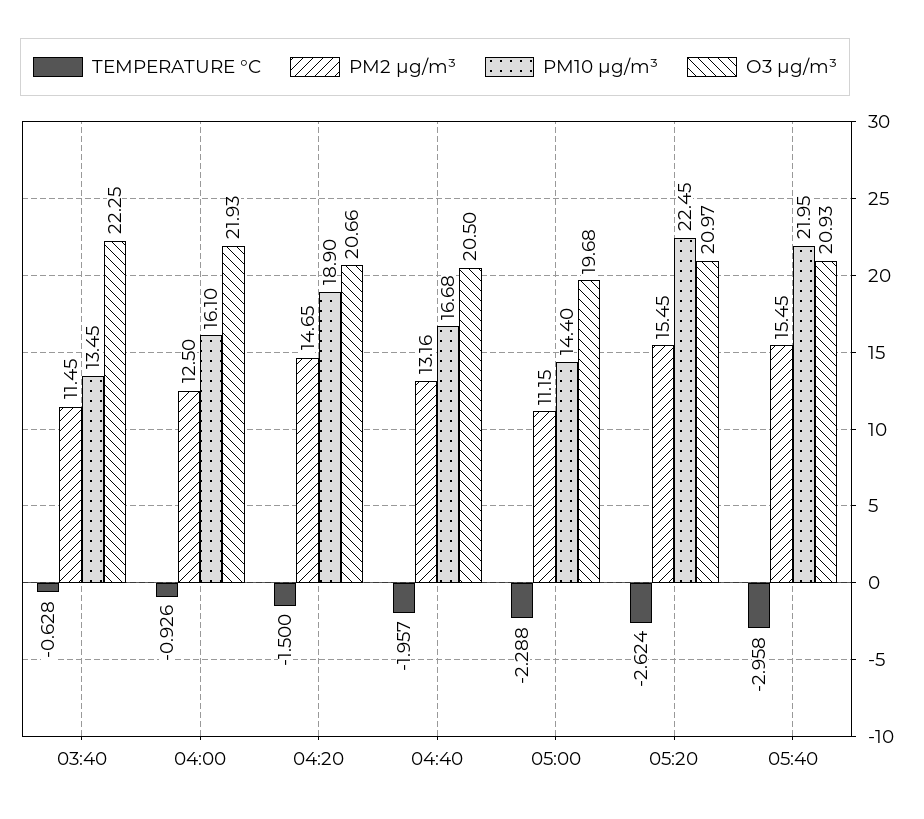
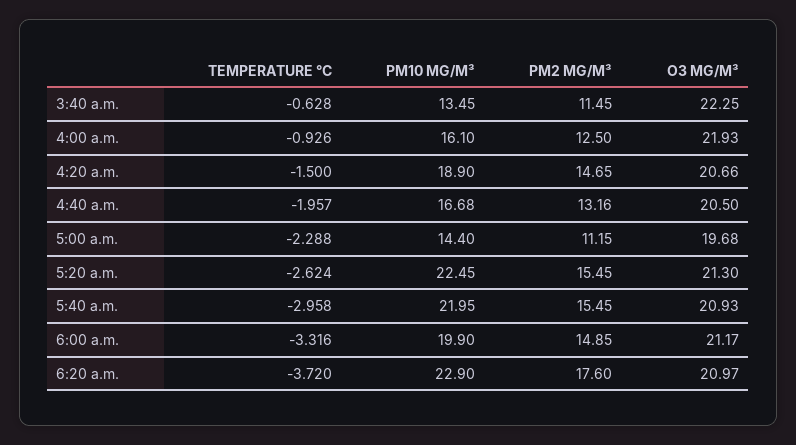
O3 µg/m³, 05:20: 20.97 -> 21.3
TEMPERATURE °C, 6:00 a.m.: none -> -3.316
PM10 µg/m³, 6:00 a.m.: none -> 19.9
PM2 µg/m³, 6:00 a.m.: none -> 14.85
O3 µg/m³, 6:00 a.m.: none -> 21.17
TEMPERATURE °C, 6:20 a.m.: none -> -3.72
PM10 µg/m³, 6:20 a.m.: none -> 22.9
PM2 µg/m³, 6:20 a.m.: none -> 17.6
O3 µg/m³, 6:20 a.m.: none -> 20.97

